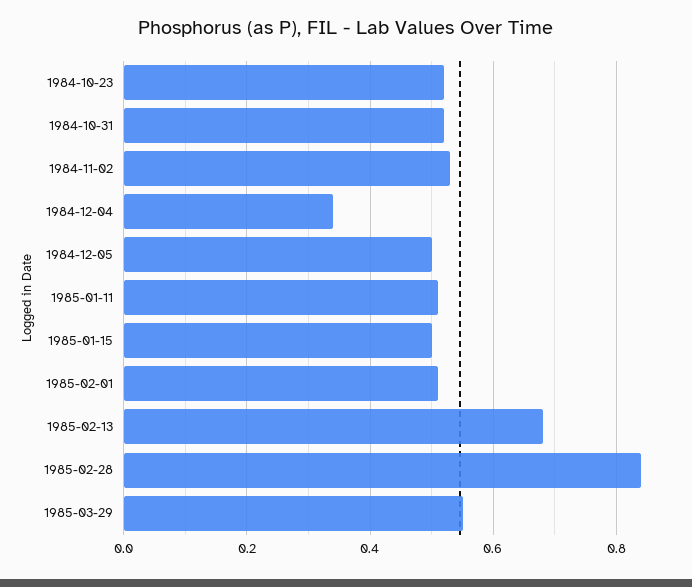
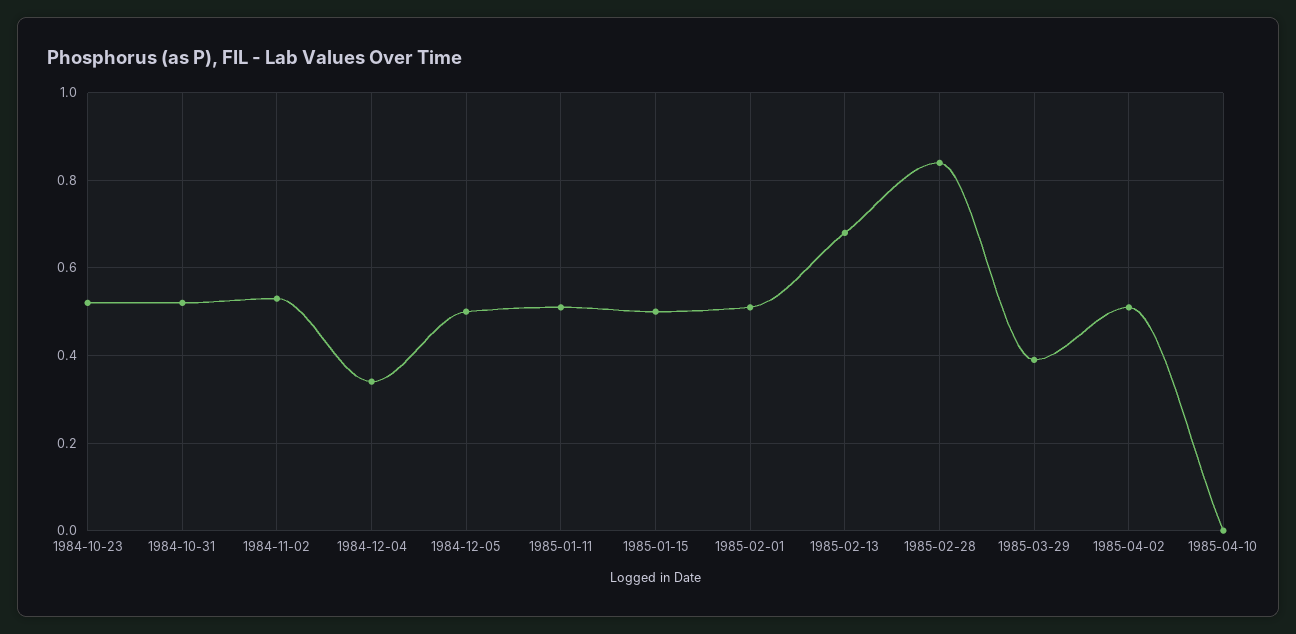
1985-03-29: 0.55 -> 0.4
1985-04-02: none -> 0.5
1985-04-10: none -> 0

